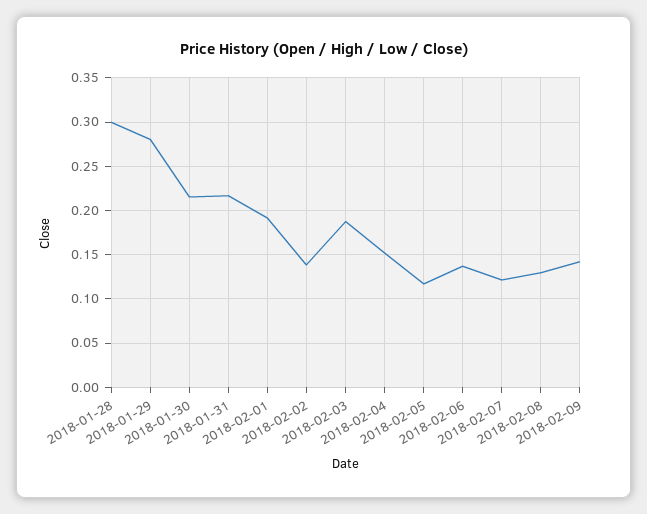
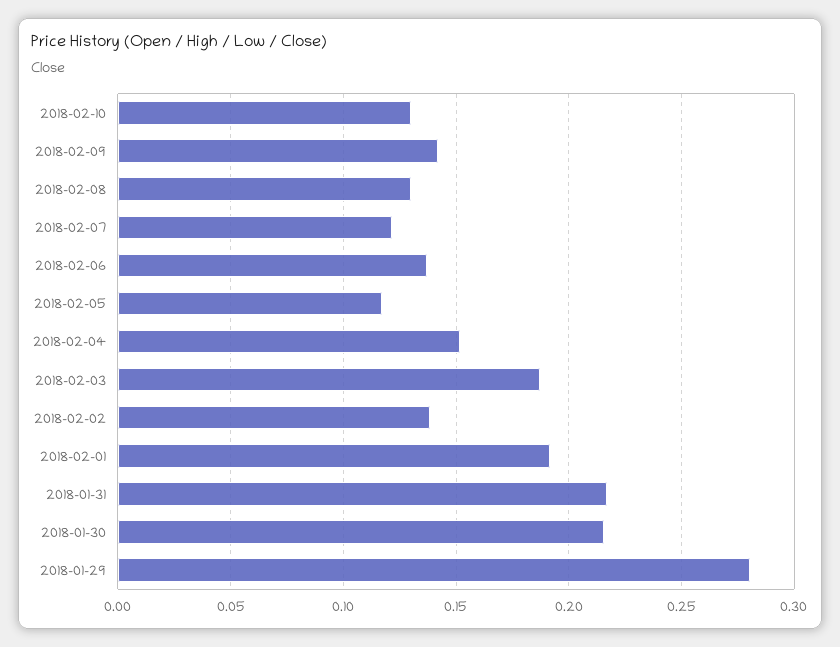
2018-01-28: 0.3 -> none
2018-02-10: none -> 0.13

